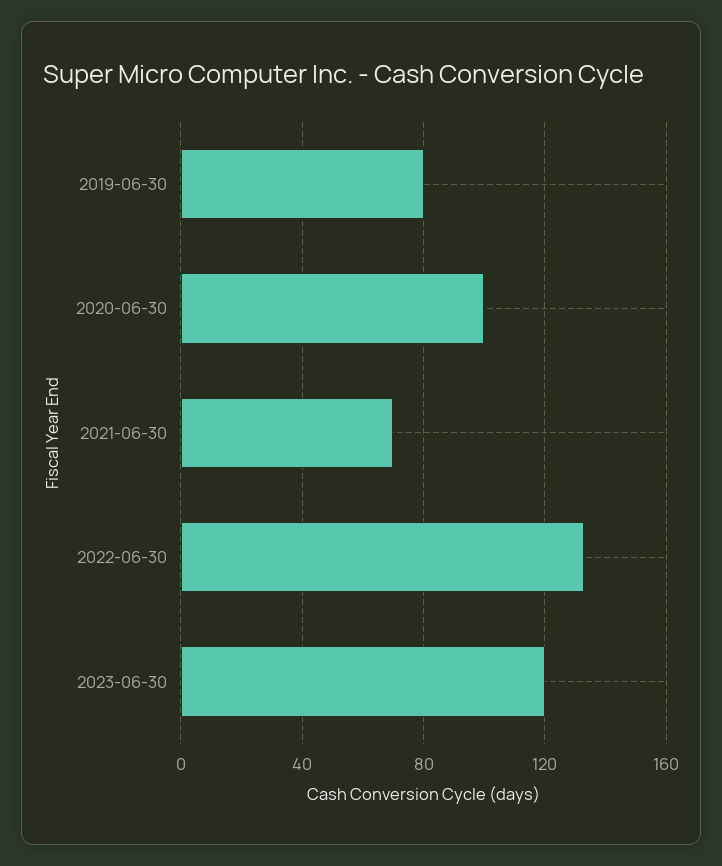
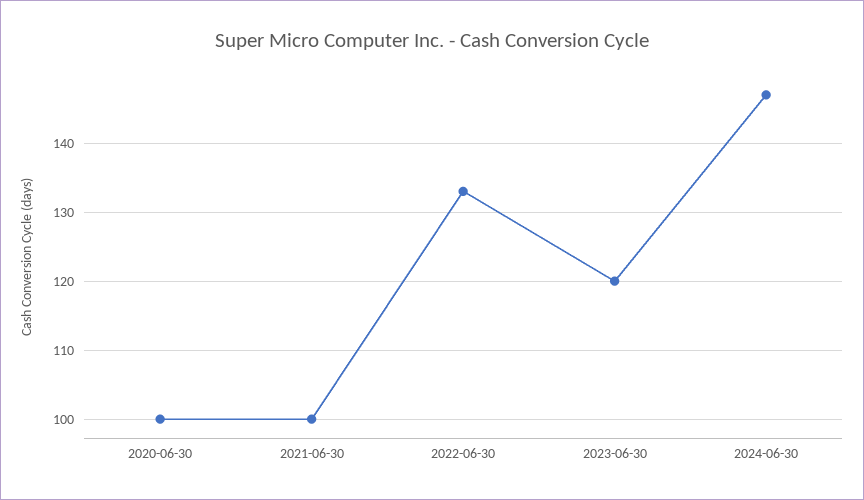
2019-06-30: 80 -> none
2021-06-30: 70 -> 100
2024-06-30: none -> 147

